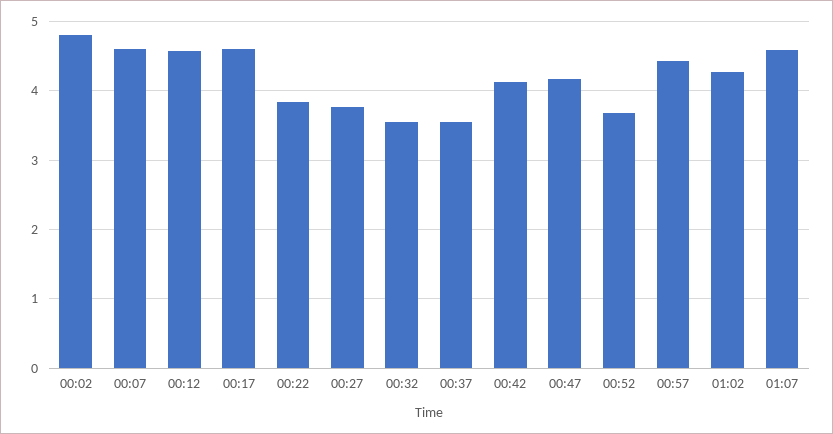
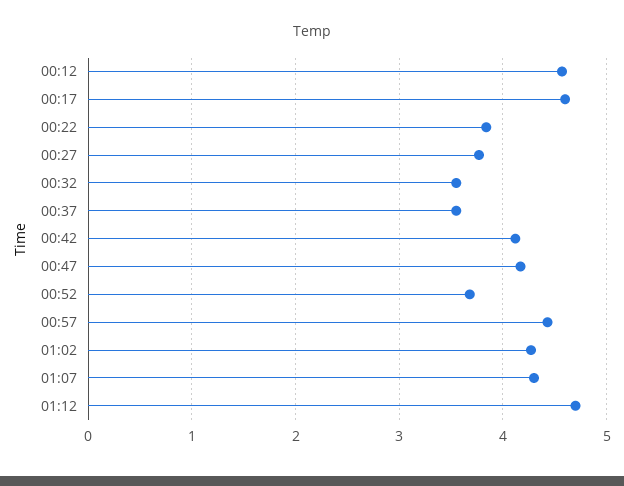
00:02: 4.8 -> none
00:07: 4.6 -> none
01:07: 4.6 -> 4.3
01:12: none -> 4.7

